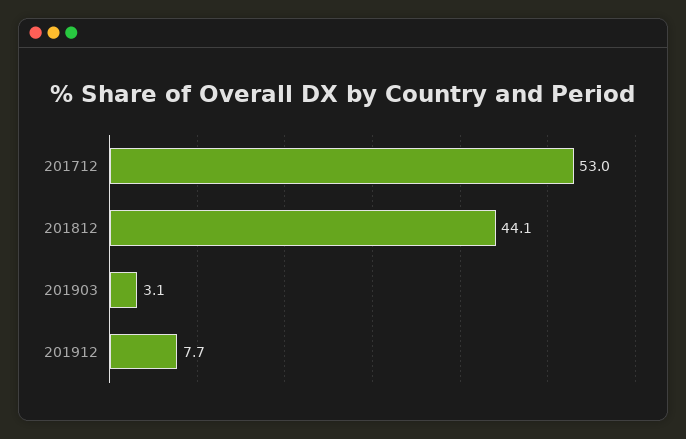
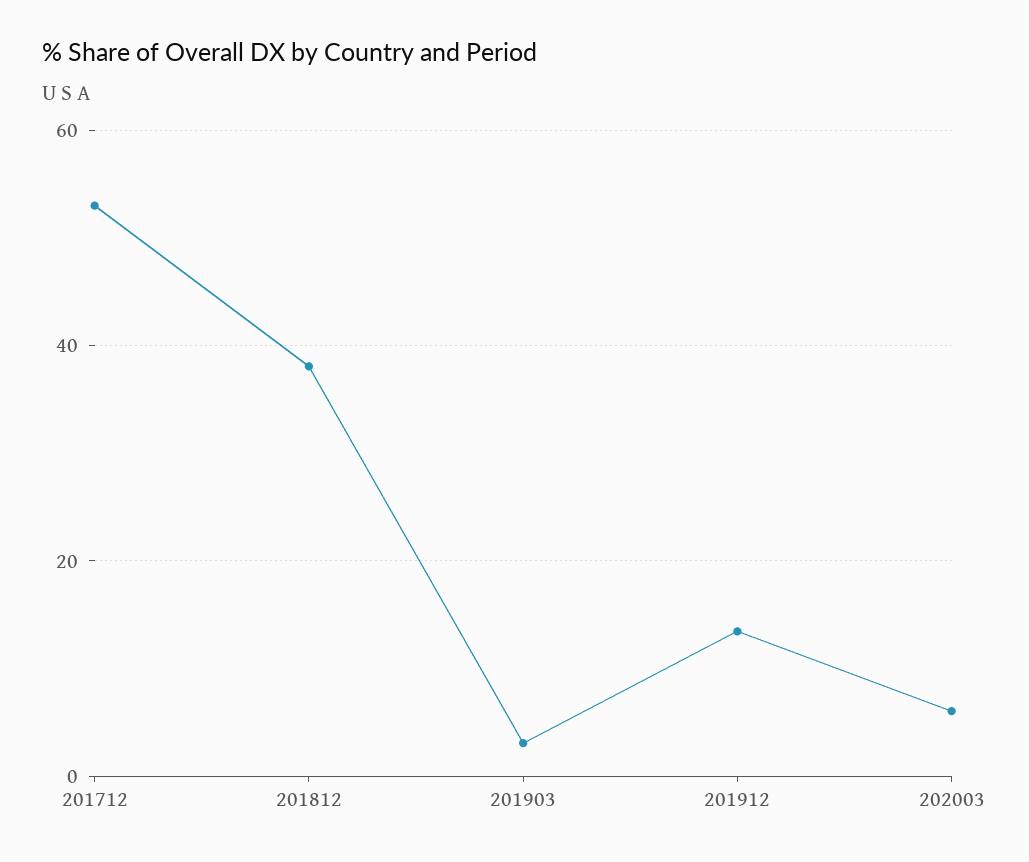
201812: 44.1 -> 38
201912: 7.7 -> 14
202003: none -> 6

